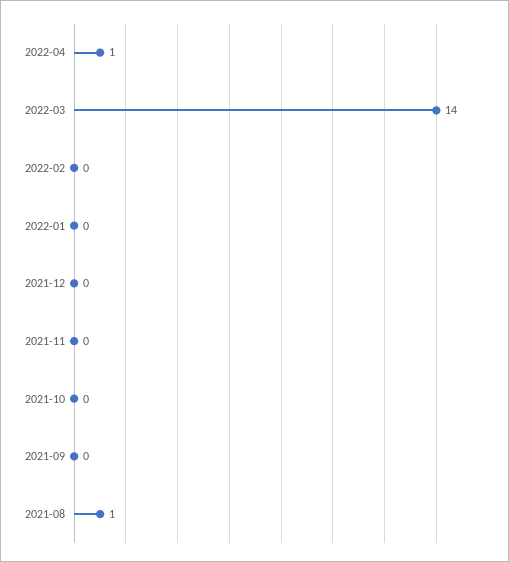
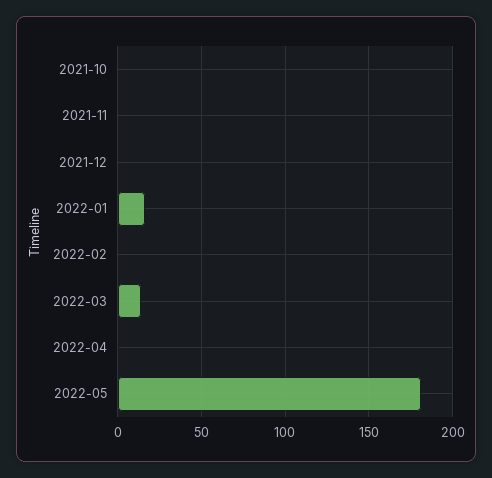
2022-01: 0 -> 15
2021-09: 0 -> none
2021-08: 1 -> none
2022-05: none -> 180

